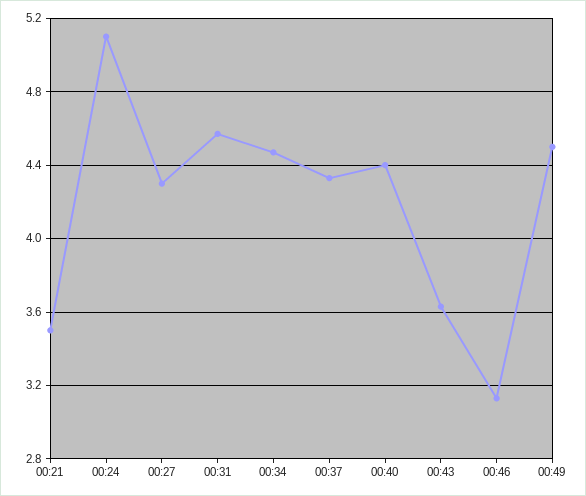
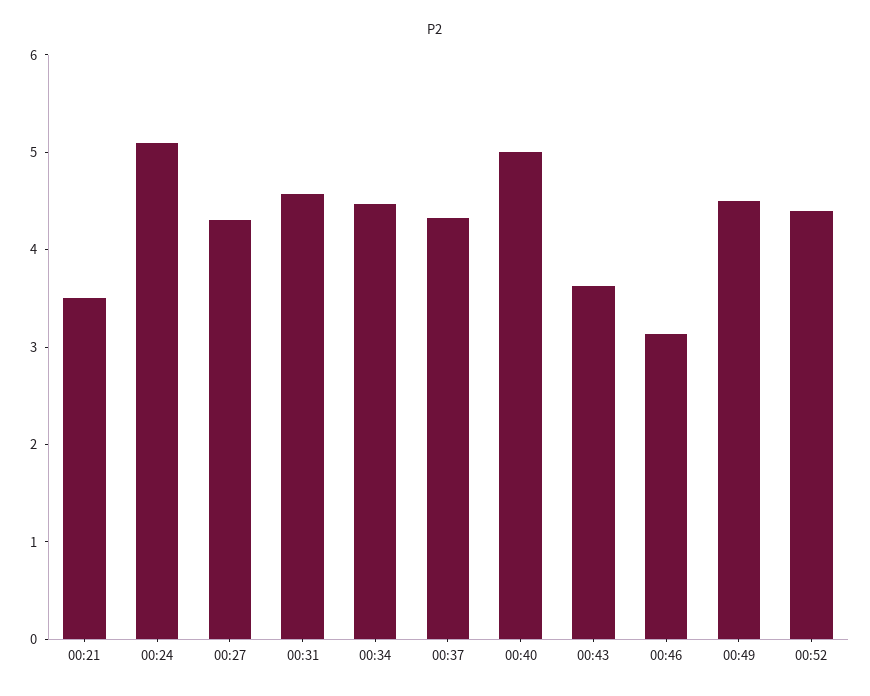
00:40: 4.4 -> 5
00:52: none -> 4.4

